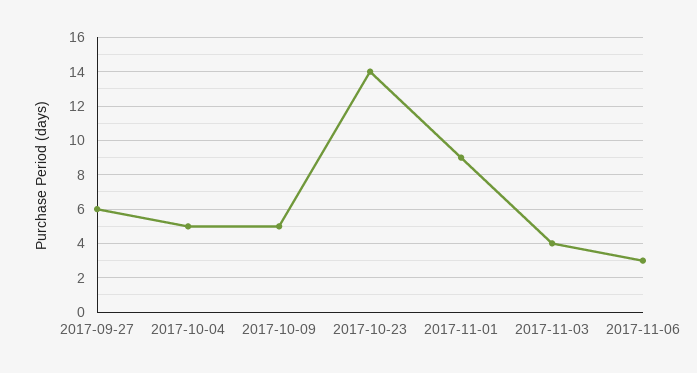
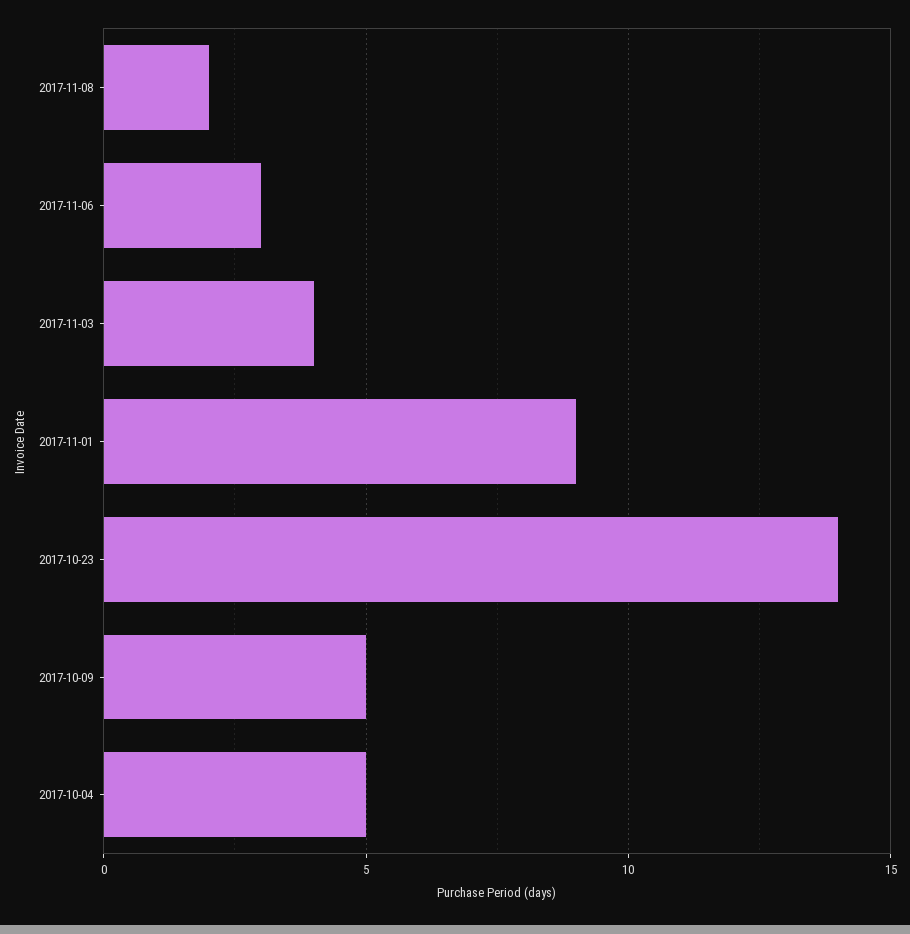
2017-09-27: 6 -> none
2017-11-08: none -> 2

